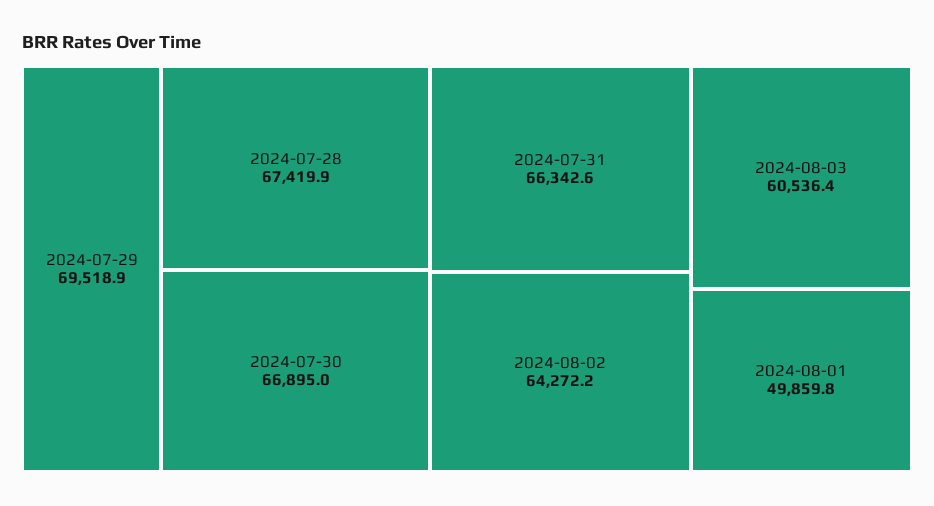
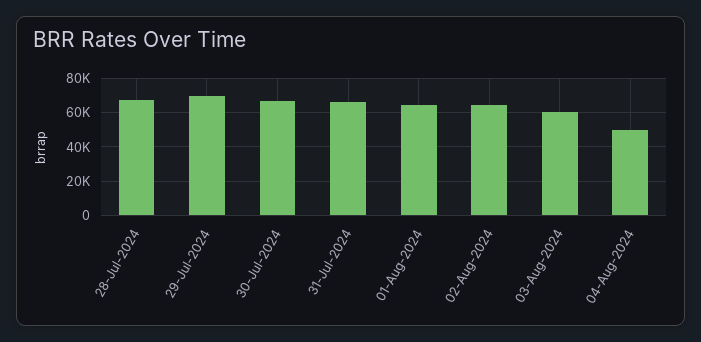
2024-08-01: 49859.8 -> 65000
04-Aug-2024: none -> 50000

